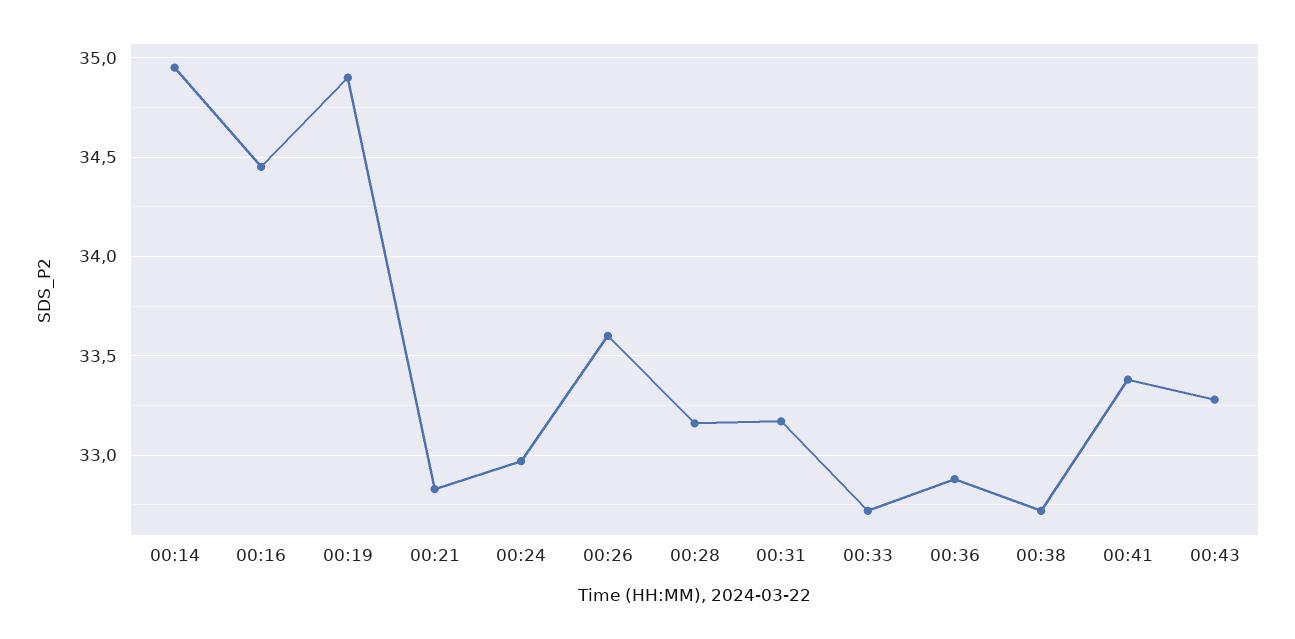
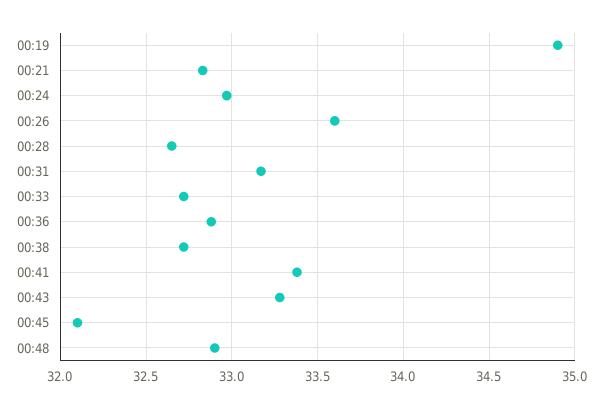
00:14: 34.95 -> none
00:16: 34.45 -> none
00:28: 33.15 -> 32.65
00:45: none -> 32.1
00:48: none -> 32.9

